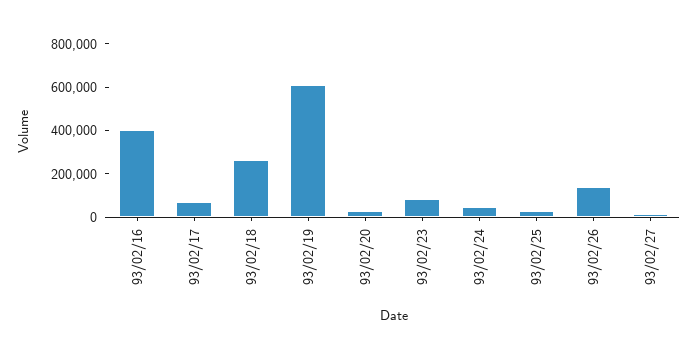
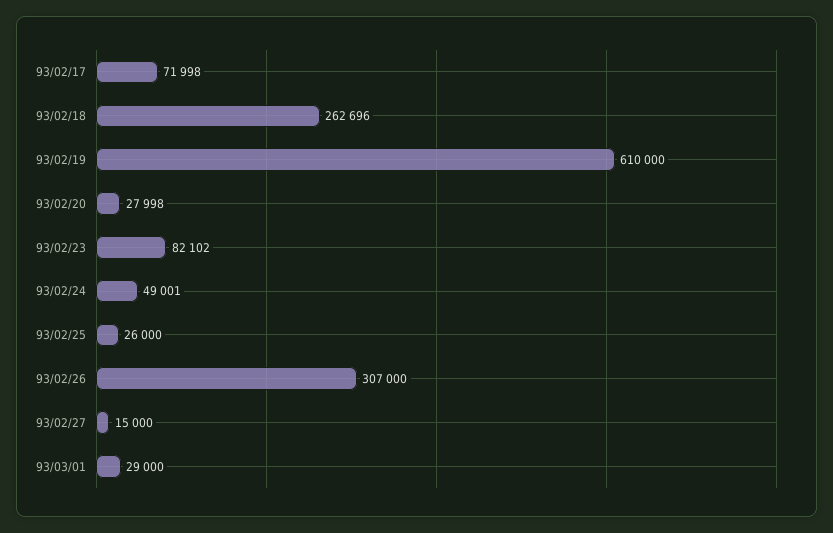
93/02/16: 400000 -> none
93/02/26: 150000 -> 307000
93/03/01: none -> 29000

